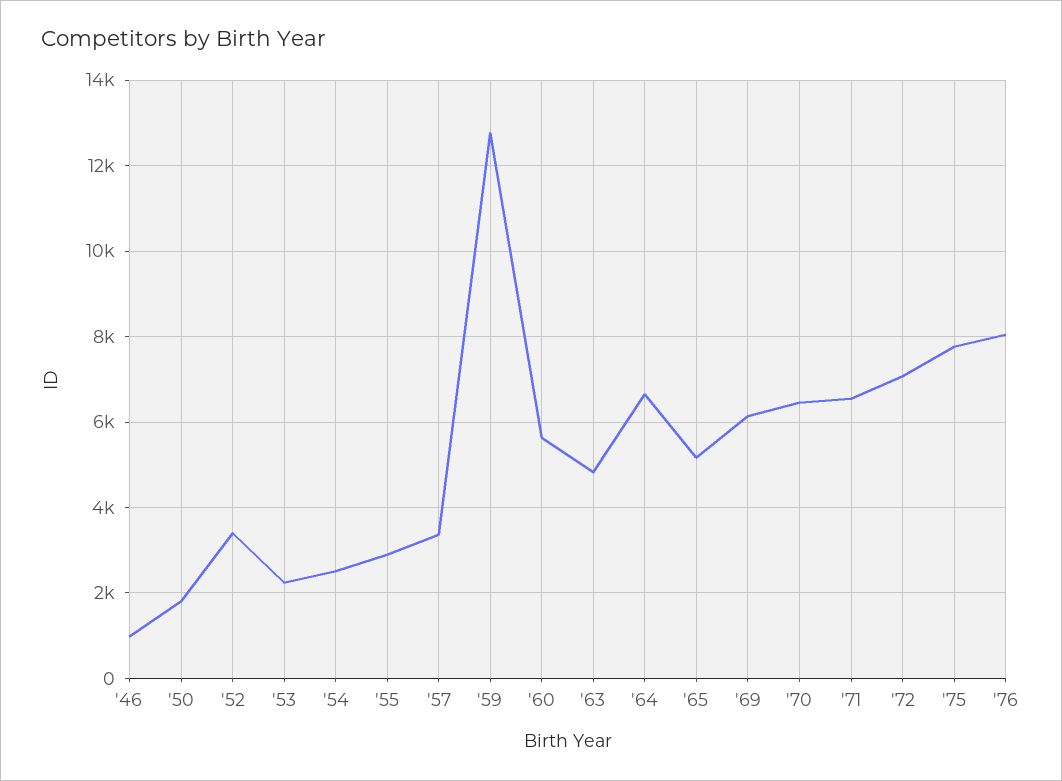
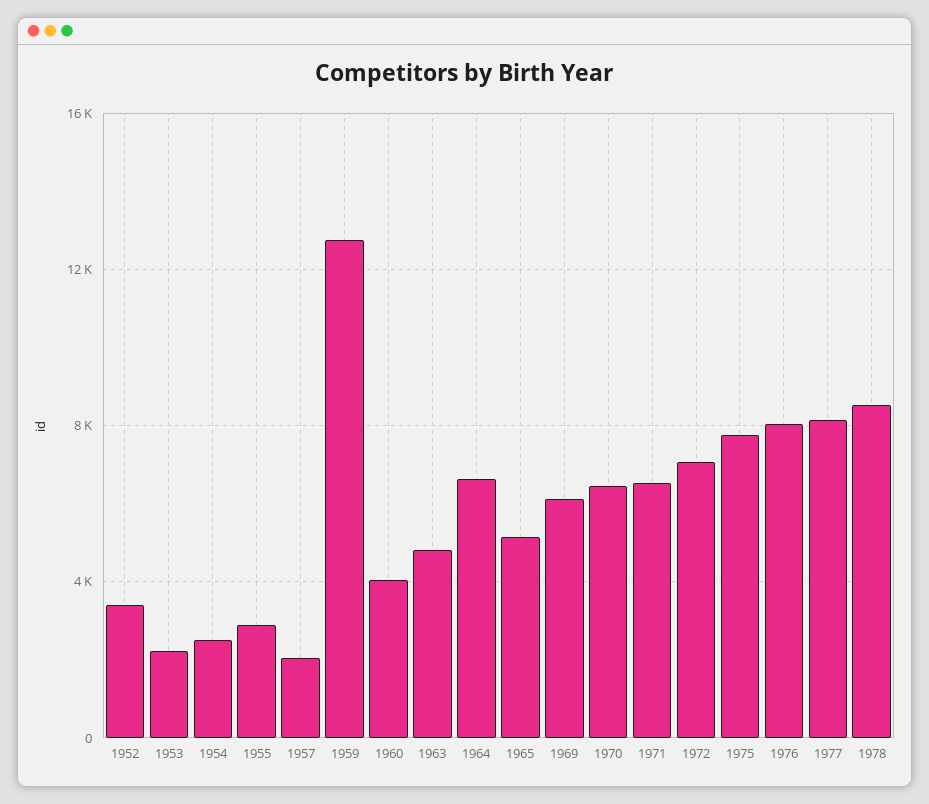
'46: 1000 -> none
'50: 1800 -> none
'57: 3400 -> 2000
'60: 5600 -> 4000
1977: none -> 8000
1978: none -> 8500

